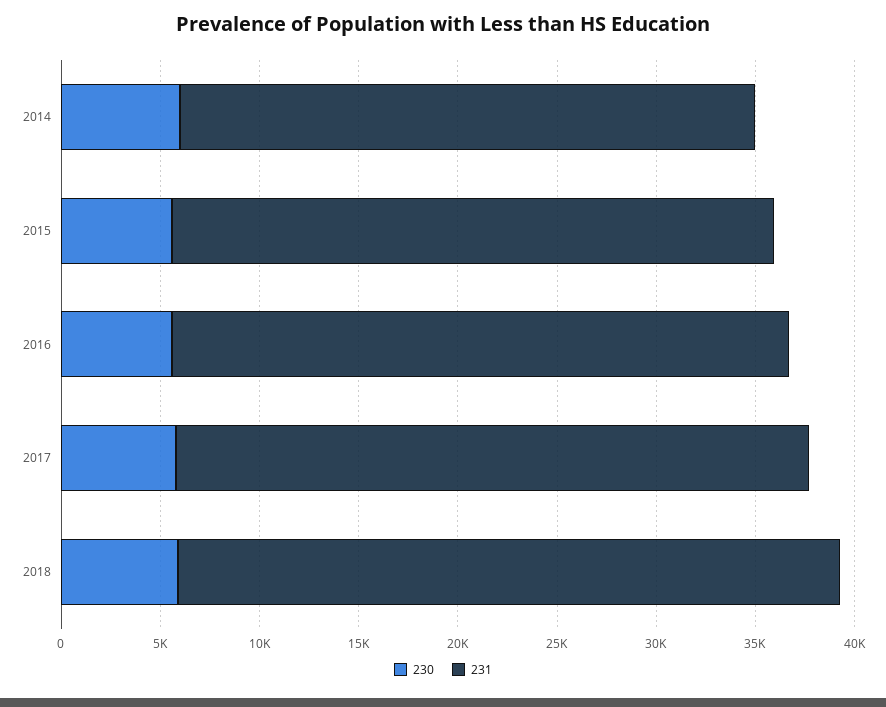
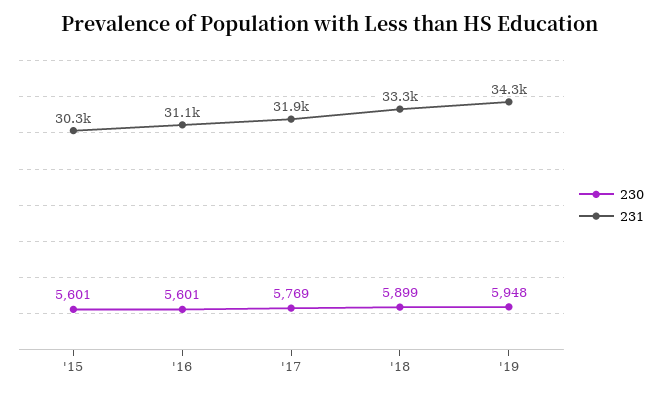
230, 2014: 6000 -> none
231, 2014: 29000 -> none
230, '19: none -> 5948
231, '19: none -> 34300

